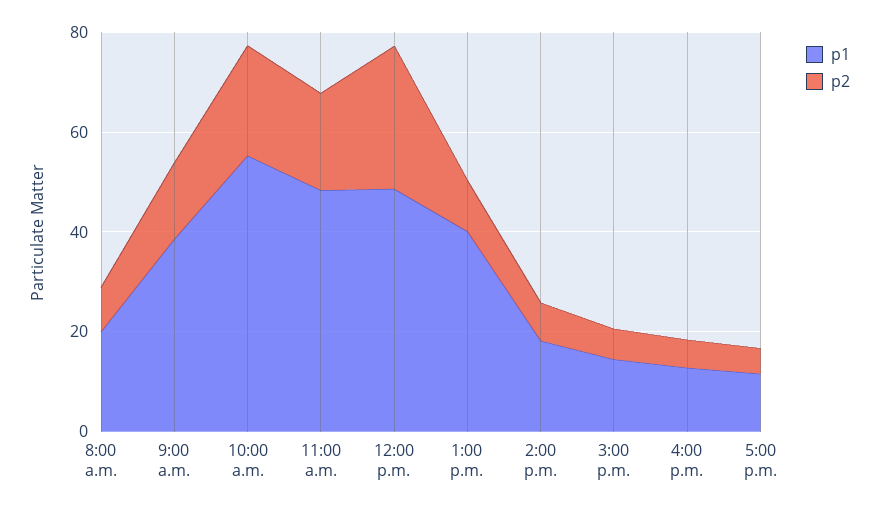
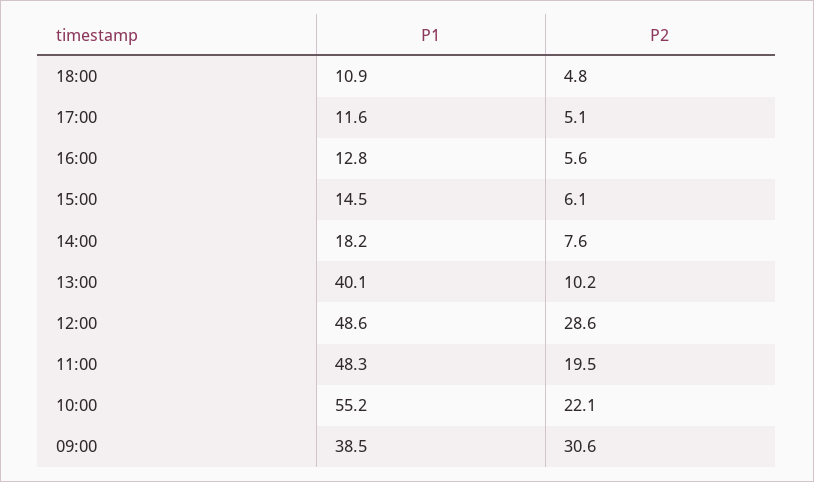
p1, 8:00 a.m.: 20 -> none
p2, 8:00 a.m.: 10 -> none
p2, 9:00 a.m.: 15 -> 30.6
p1, 18:00: none -> 10.9
p2, 18:00: none -> 4.8

